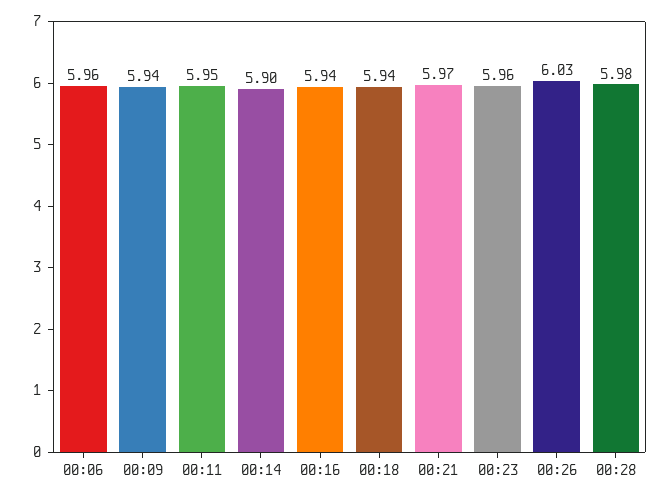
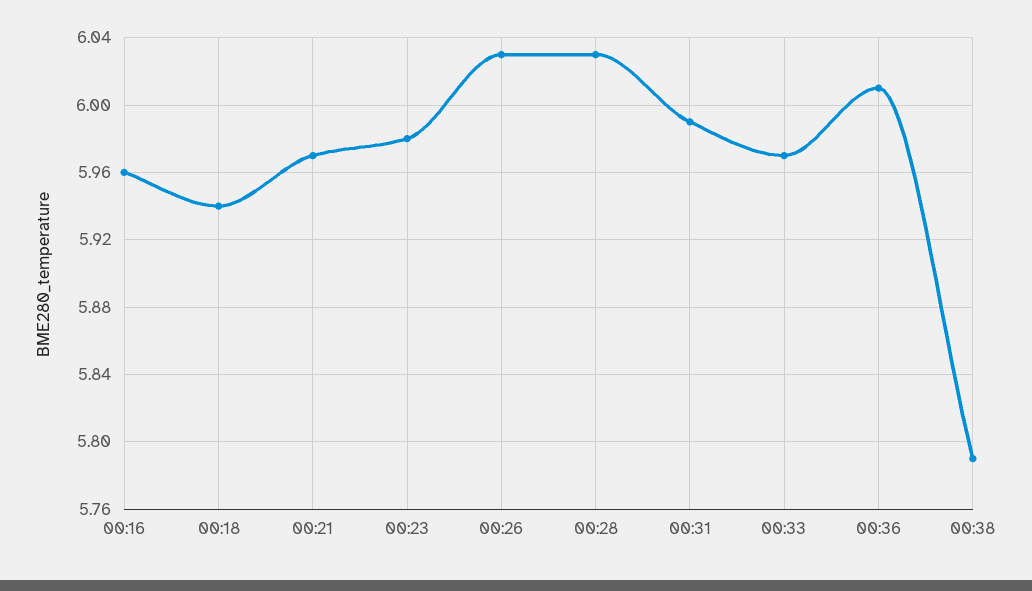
00:06: 5.96 -> none
00:09: 5.94 -> none
00:11: 5.95 -> none
00:14: 5.9 -> none
00:16: 5.94 -> 5.96
00:23: 5.96 -> 5.98
00:28: 5.98 -> 6.03
00:31: none -> 5.99
00:33: none -> 5.97
00:36: none -> 6.01
00:38: none -> 5.79

